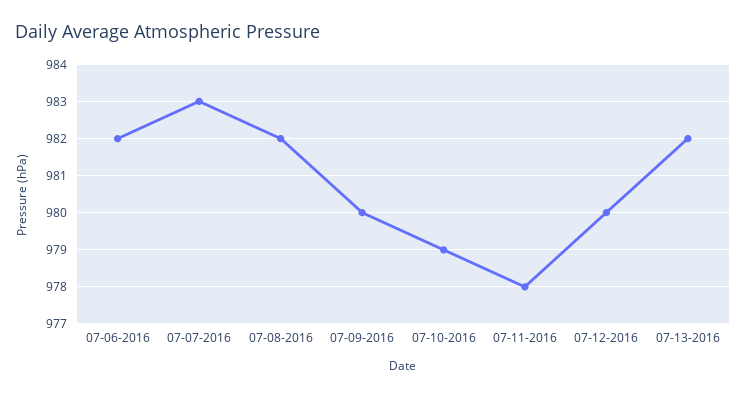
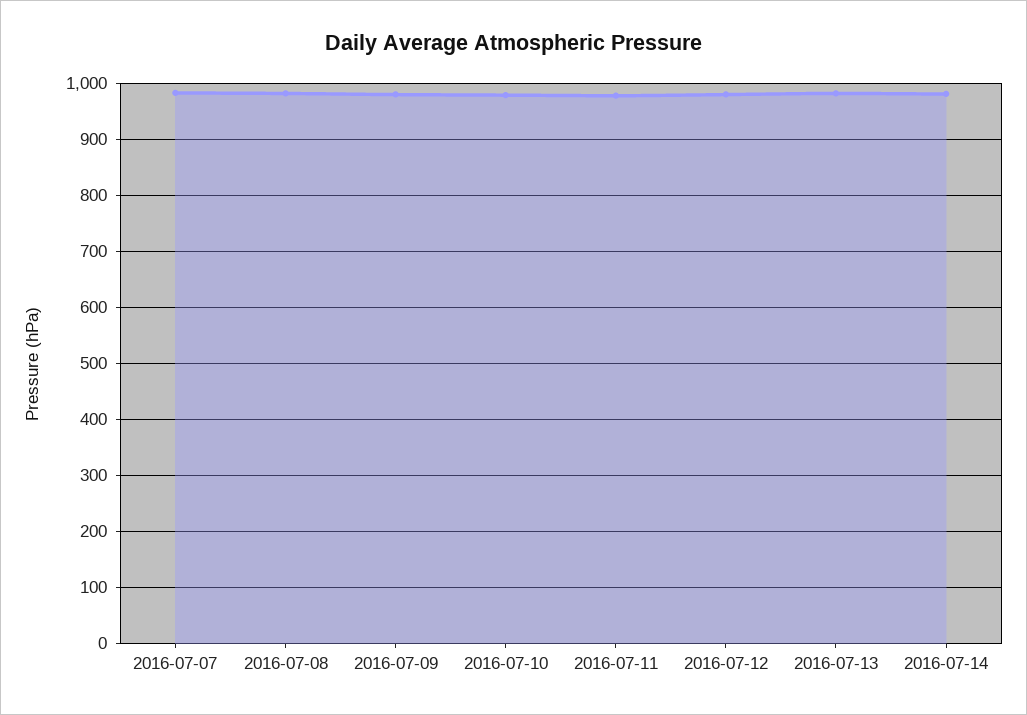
07-06-2016: 982 -> none
2016-07-14: none -> 980

